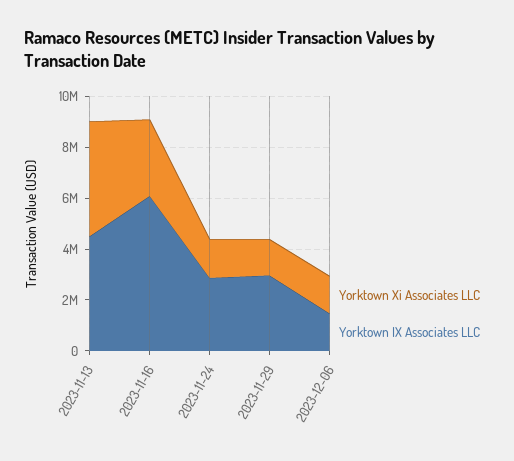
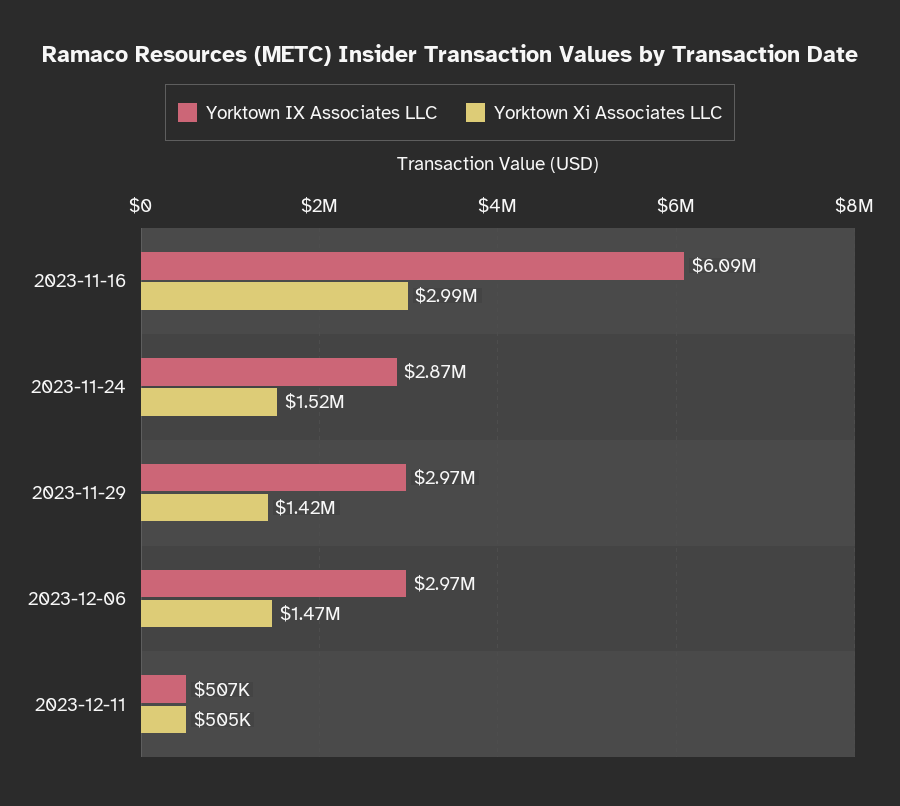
Yorktown Xi Associates LLC, 2023-11-13: 4500000 -> none
Yorktown IX Associates LLC, 2023-11-13: 4500000 -> none
Yorktown IX Associates LLC, 2023-12-06: 1500000 -> 2970000
Yorktown IX Associates LLC, 2023-12-11: none -> 507000
Yorktown Xi Associates LLC, 2023-12-11: none -> 505000

